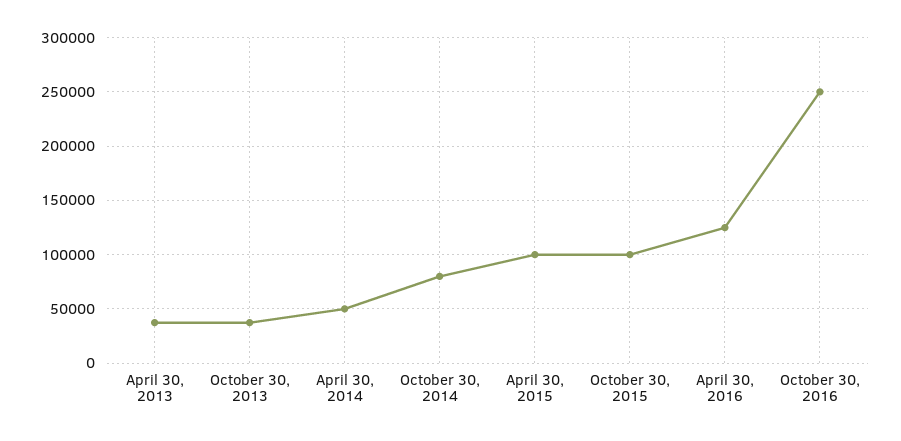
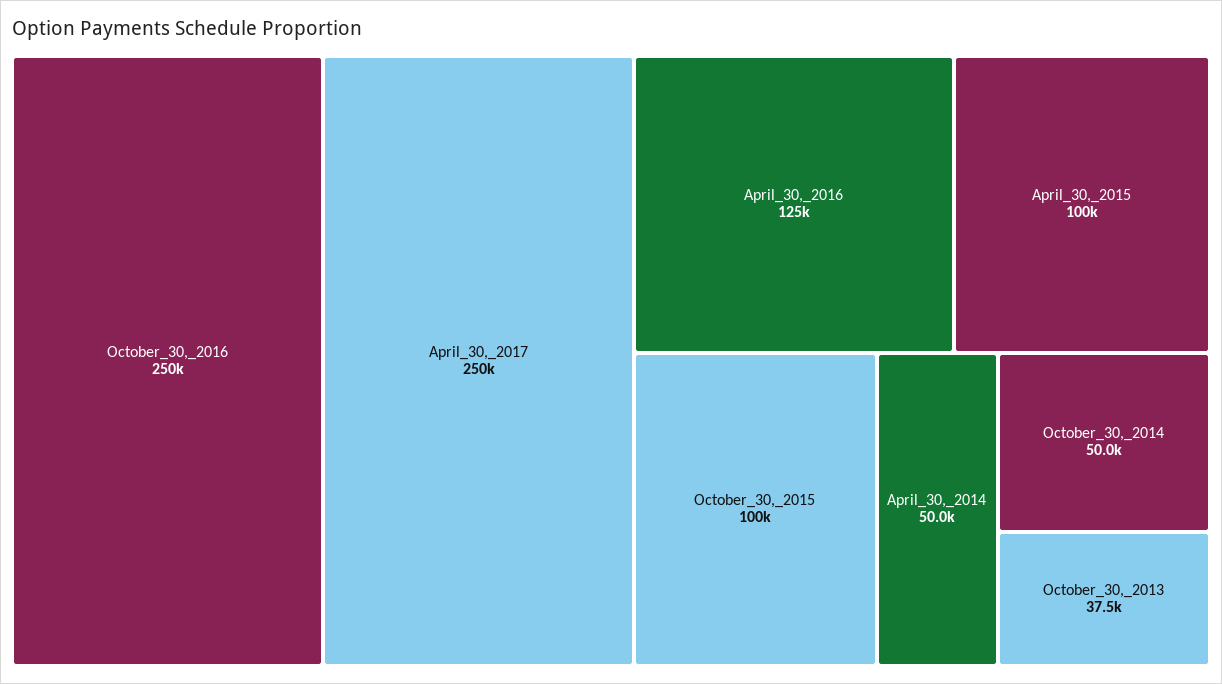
April 30, 2013: 40000 -> none
October 30, 2014: 80000 -> 50000
April_30,_2017: none -> 250000

